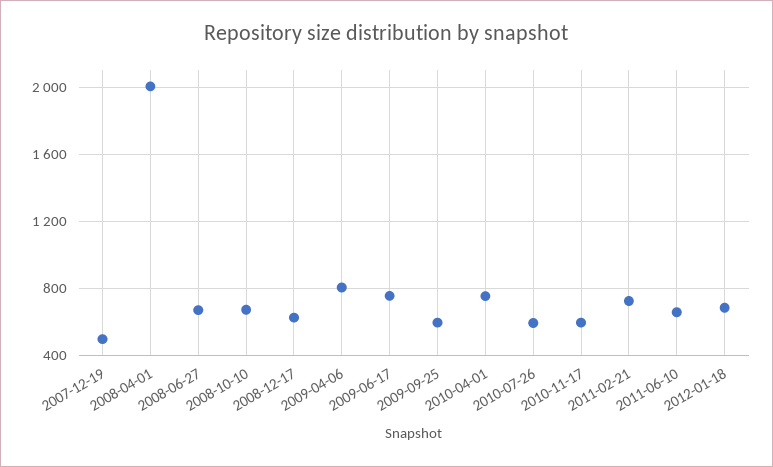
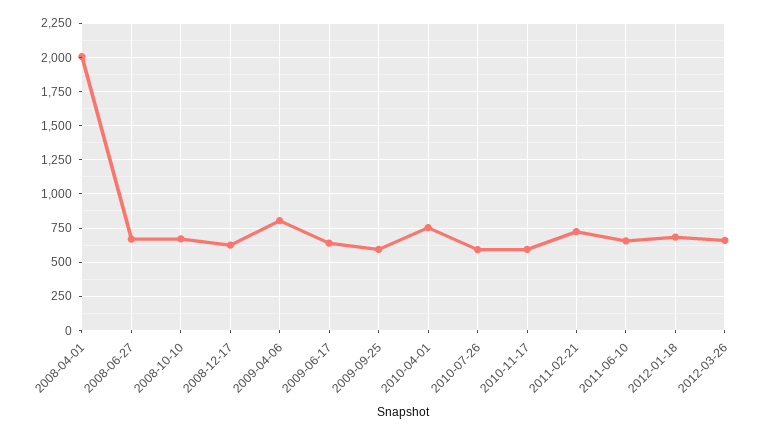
2007-12-19: 500 -> none
2009-06-17: 750 -> 650
2012-03-26: none -> 650

